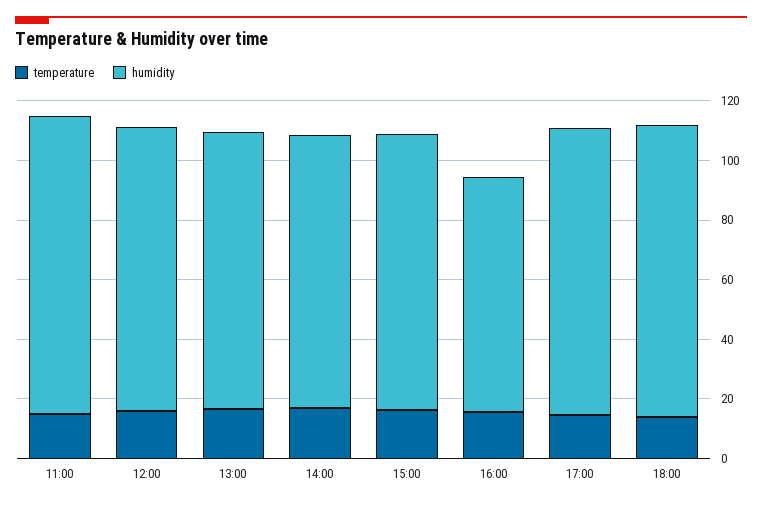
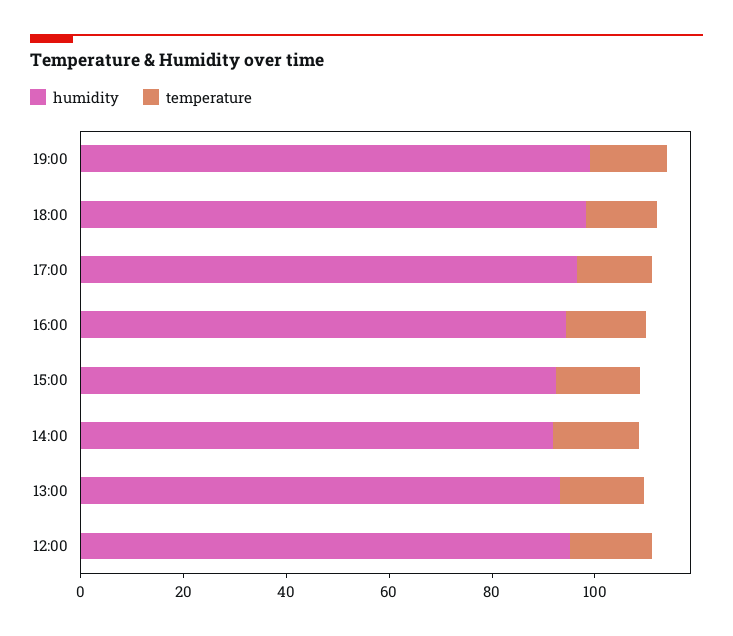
temperature, 11:00: 15 -> none
humidity, 11:00: 100 -> none
humidity, 16:00: 80 -> 95
humidity, 19:00: none -> 100
temperature, 19:00: none -> 15

